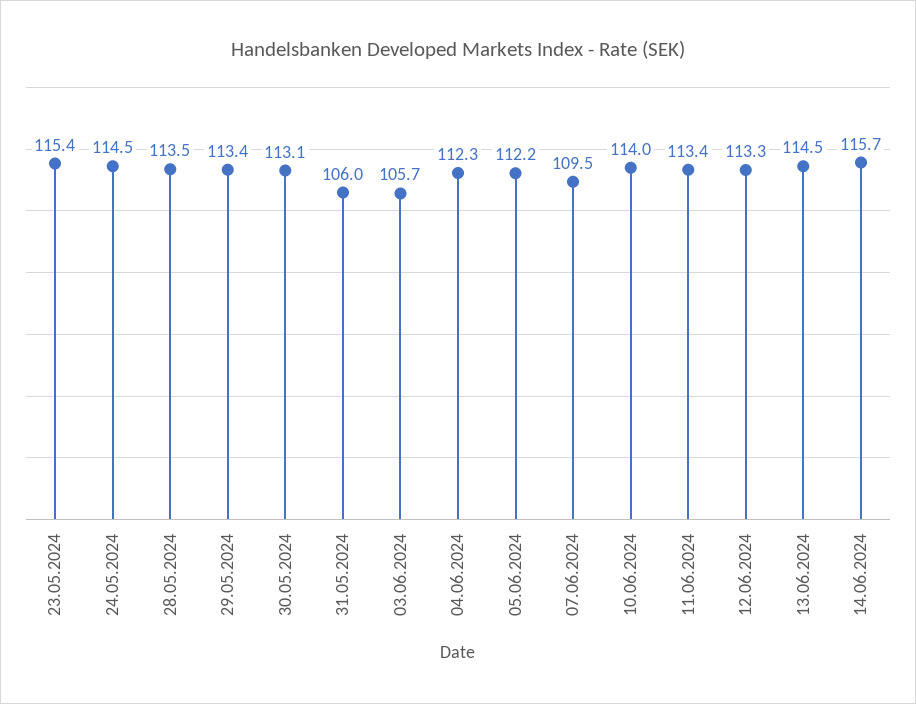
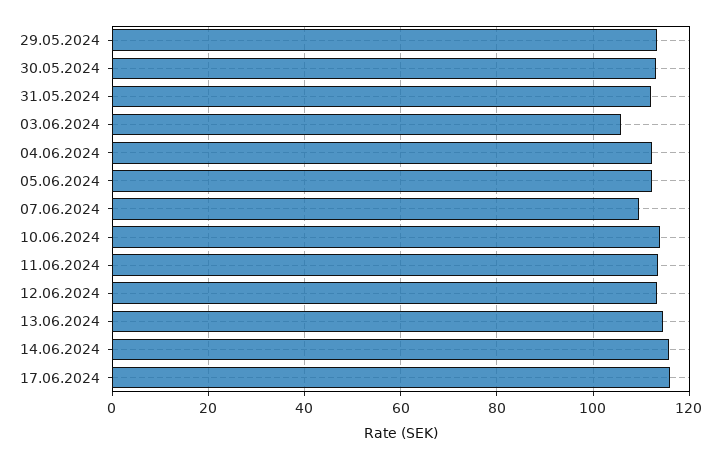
23.05.2024: 115.4 -> none
24.05.2024: 114.5 -> none
28.05.2024: 113.5 -> none
31.05.2024: 106 -> 112
17.06.2024: none -> 116

